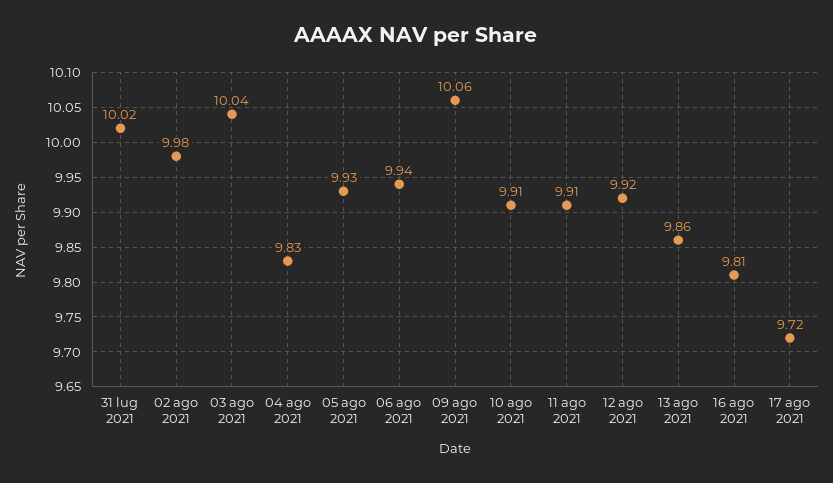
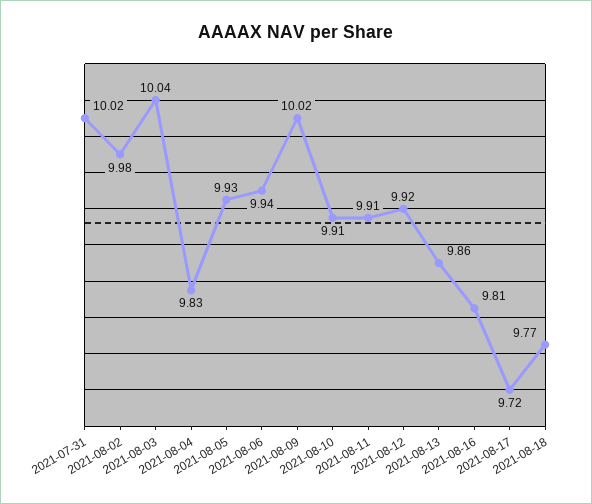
09 ago 2021: 10.06 -> 10.02
2021-08-18: none -> 9.77

